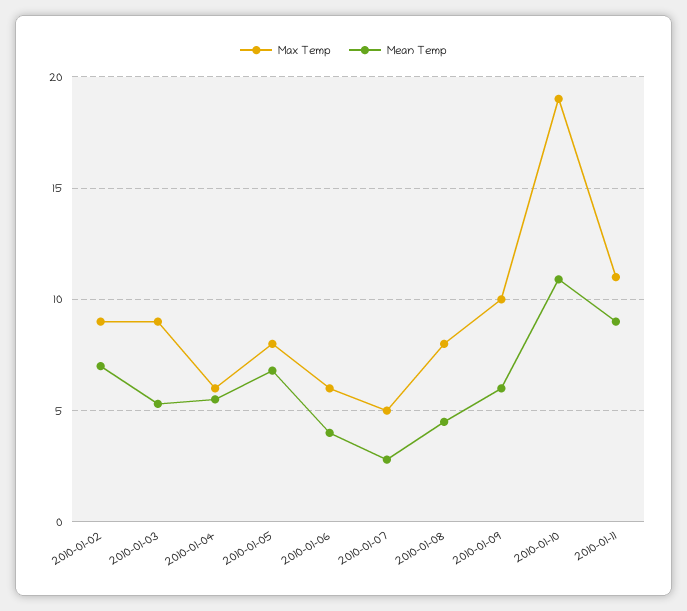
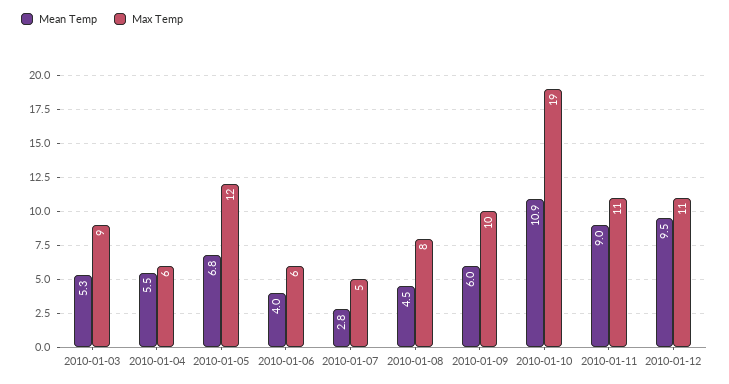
Max Temp, 2010-01-02: 9 -> none
Mean Temp, 2010-01-02: 7 -> none
Max Temp, 2010-01-05: 8 -> 12
Mean Temp, 2010-01-12: none -> 9.5
Max Temp, 2010-01-12: none -> 11

